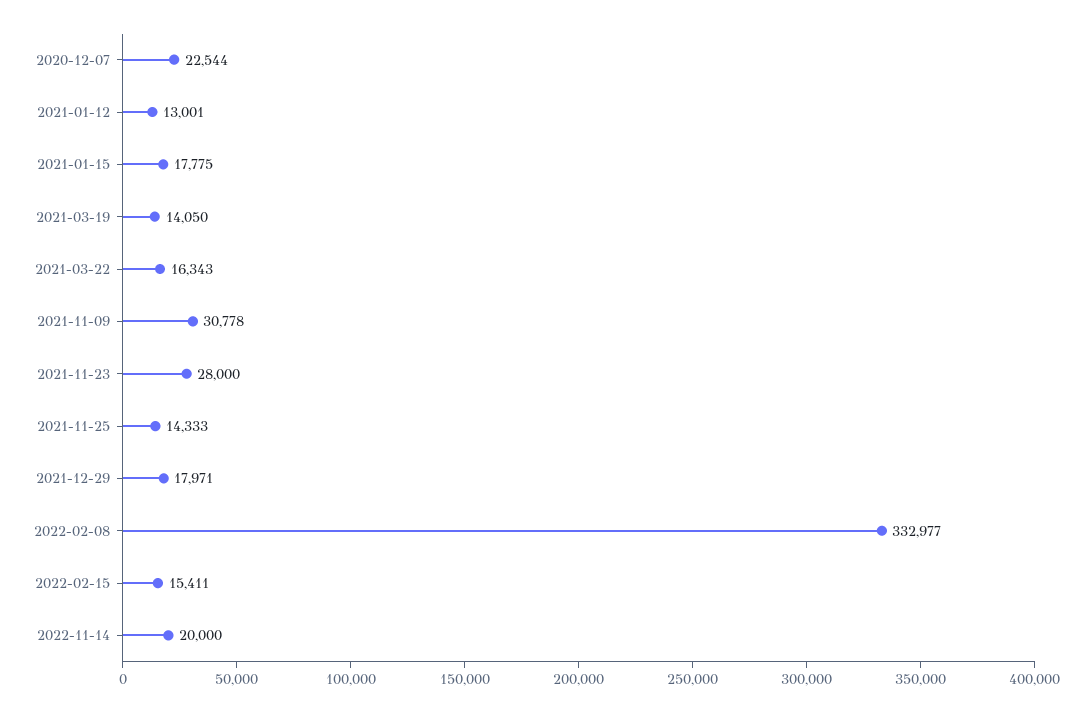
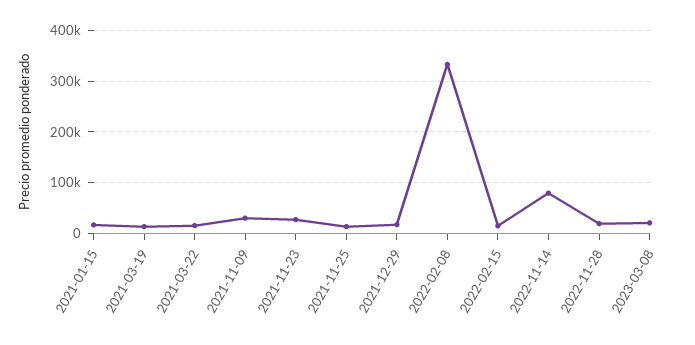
2020-12-07: 22544 -> none
2021-01-12: 13001 -> none
2022-11-14: 20000 -> 80000
2022-11-28: none -> 20000
2023-03-08: none -> 20000

